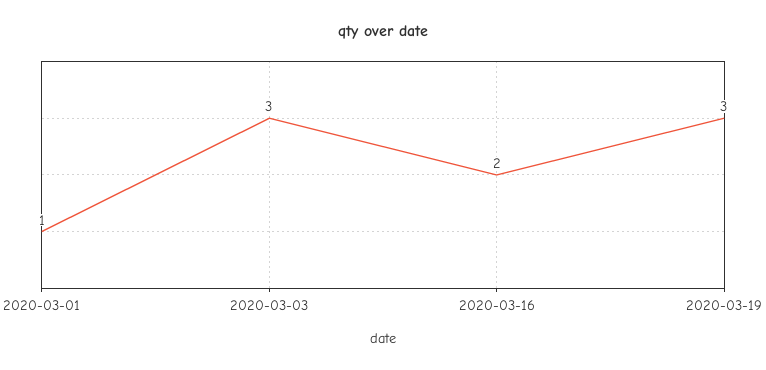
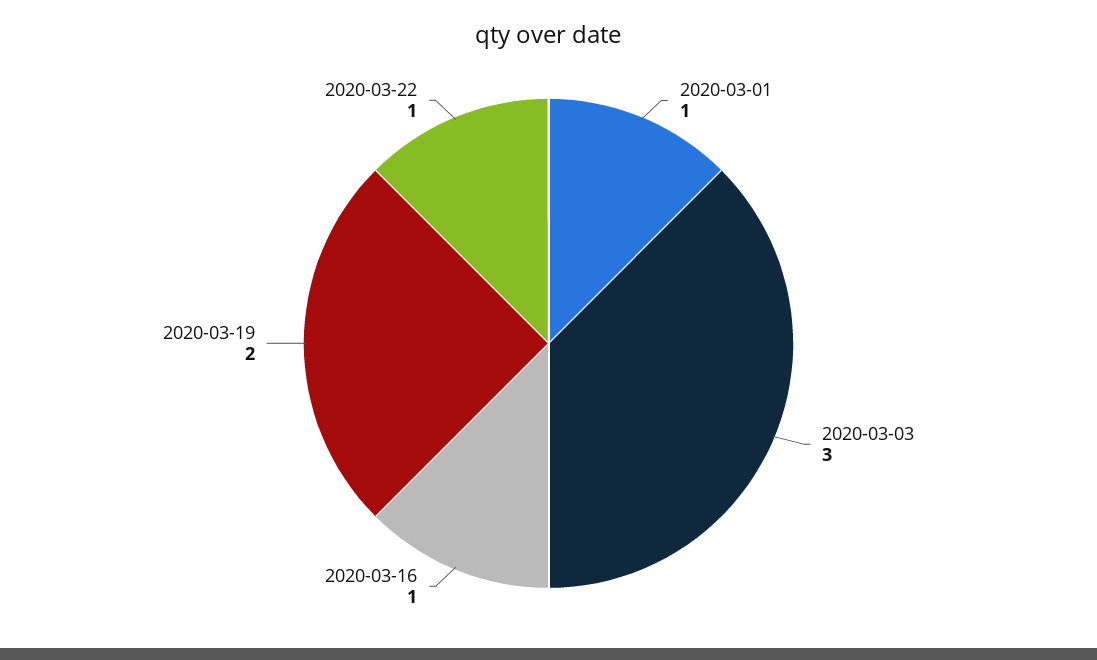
2020-03-16: 2 -> 1
2020-03-19: 3 -> 2
2020-03-22: none -> 1

